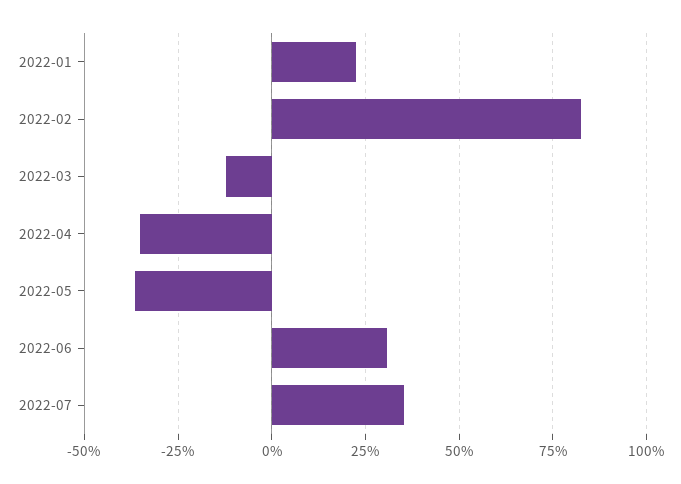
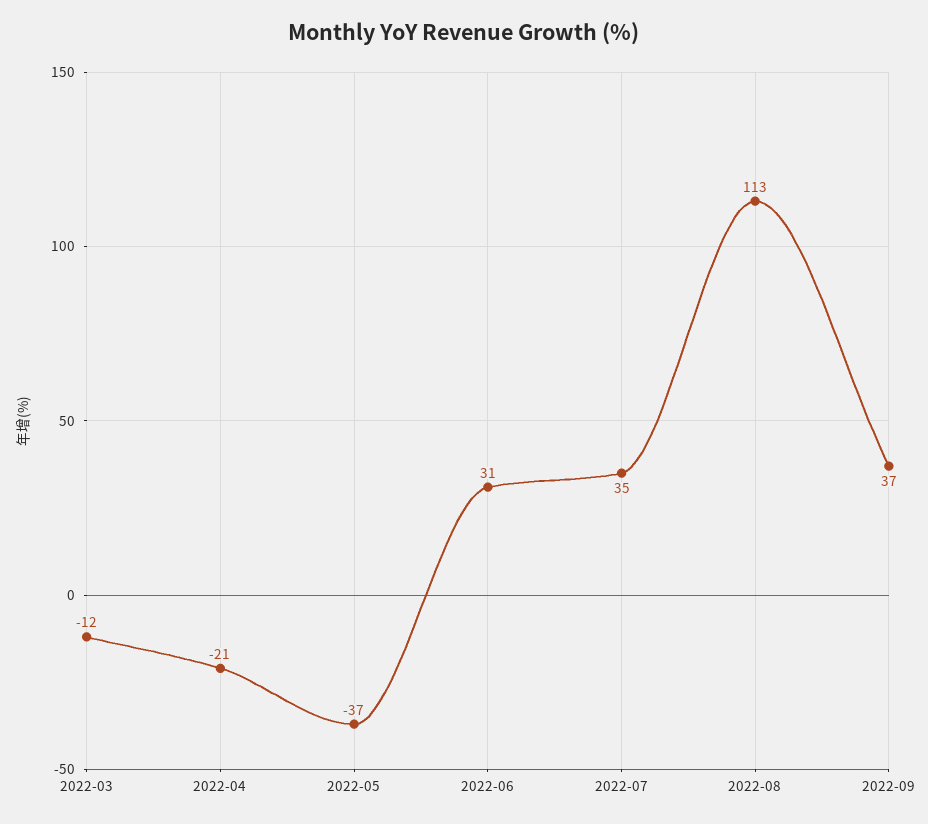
2022-01: 22.5 -> none
2022-02: 82.5 -> none
2022-04: -35 -> -21
2022-08: none -> 113
2022-09: none -> 37

